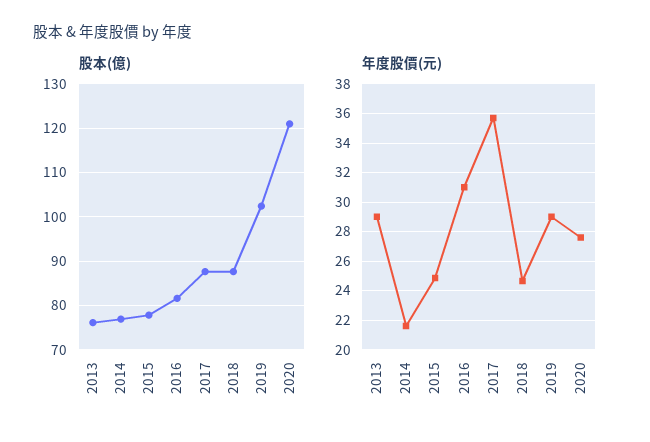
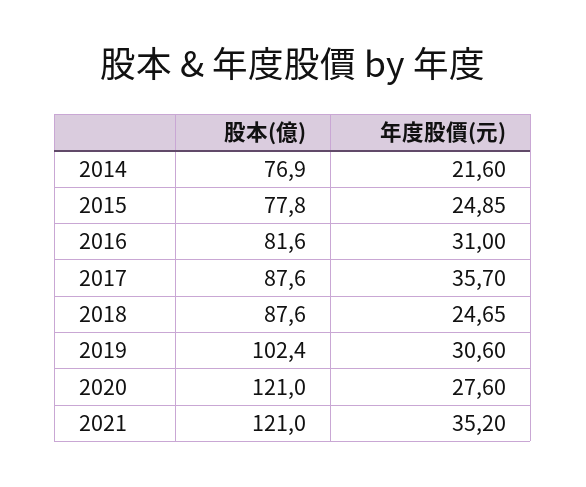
股本(億), 2013: 76 -> none
年度股價(元), 2013: 29 -> none
年度股價(元), 2019: 29 -> 30.6
股本(億), 2021: none -> 121
年度股價(元), 2021: none -> 35.2

